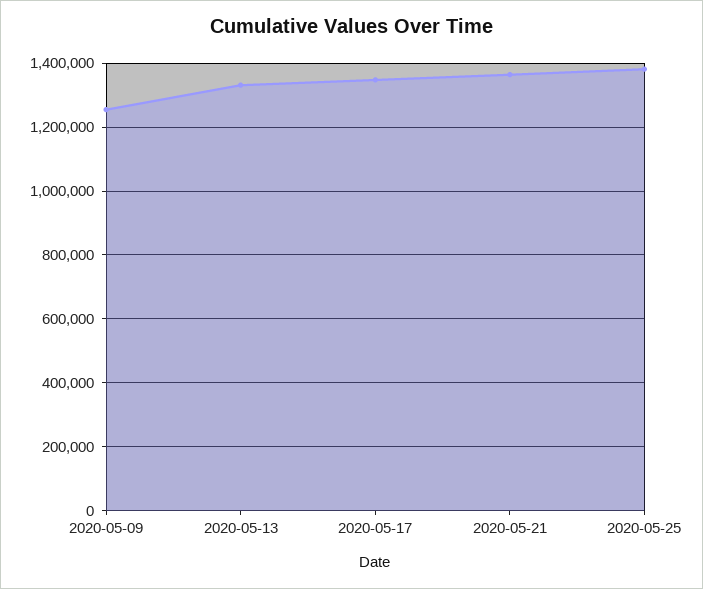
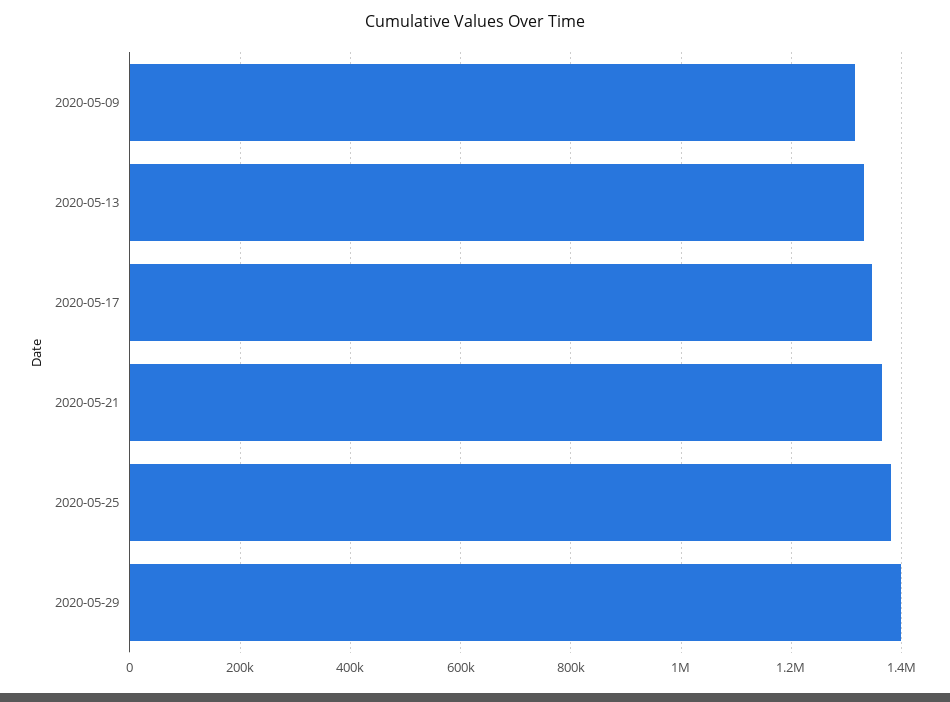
2020-05-09: 1260000 -> 1320000
2020-05-29: none -> 1400000

